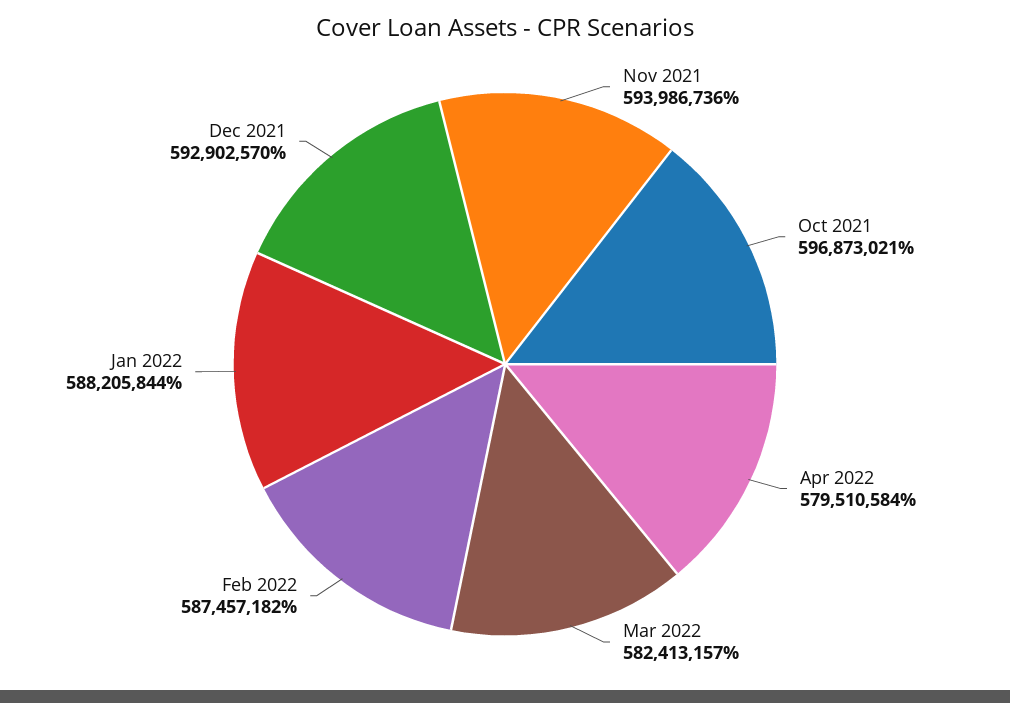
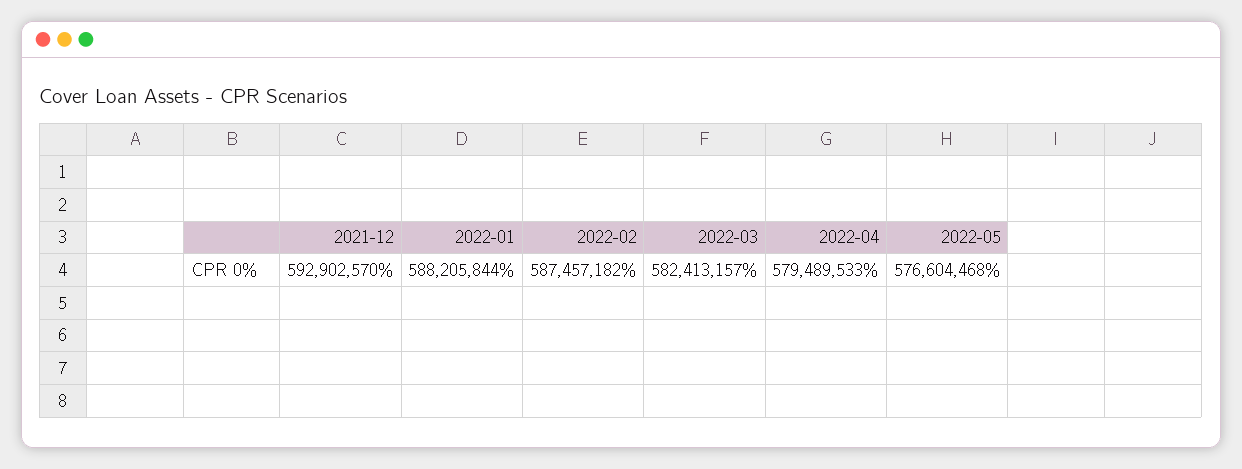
Nov 2021: 593986736 -> none
Oct 2021: 596873021 -> none
Apr 2022: 579510584 -> 579489533
2022-05: none -> 576604468

